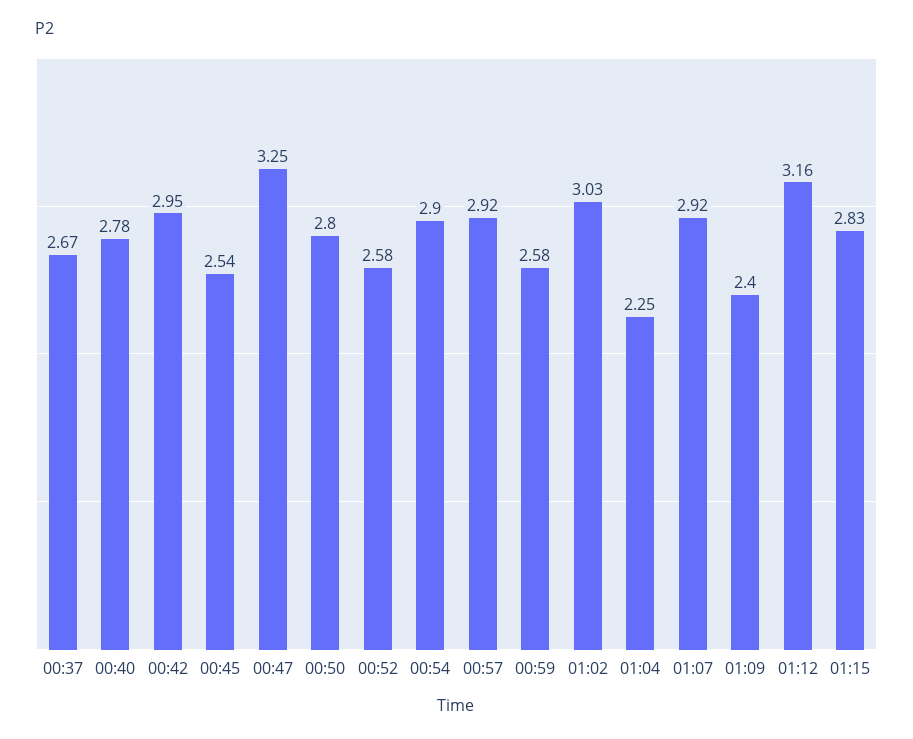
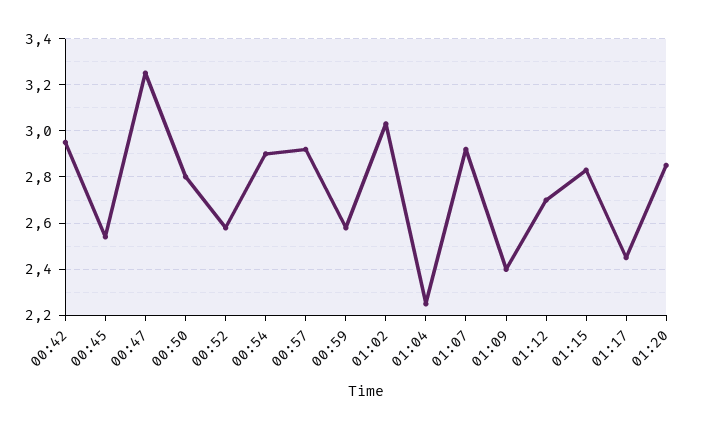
00:37: 2.67 -> none
00:40: 2.78 -> none
01:12: 3.16 -> 2.7
01:17: none -> 2.45
01:20: none -> 2.85

